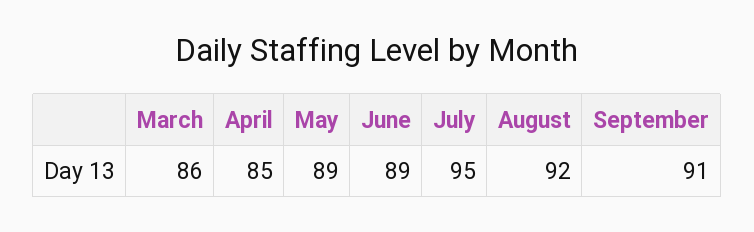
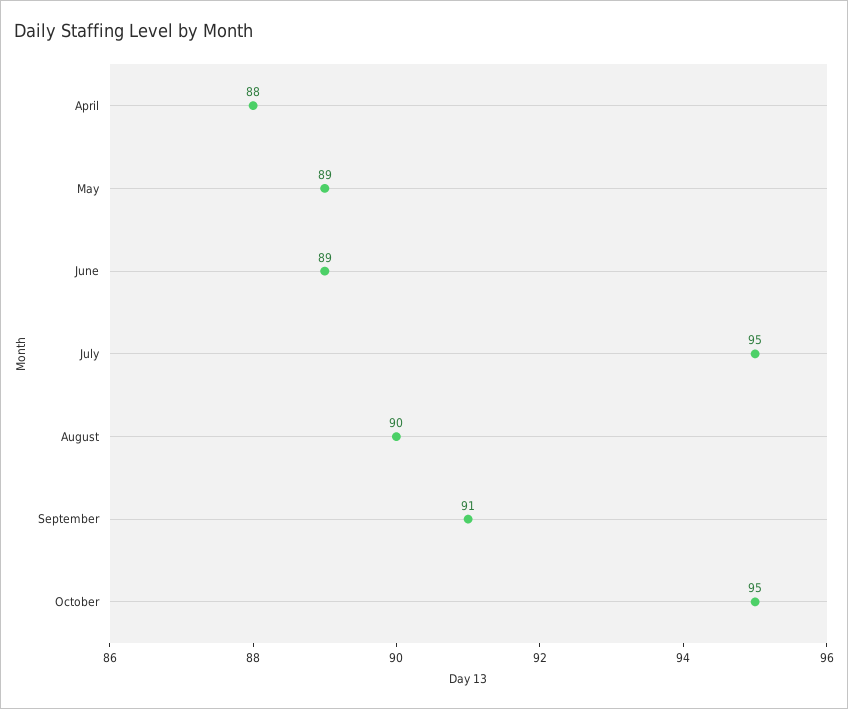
March: 86 -> none
April: 85 -> 88
August: 92 -> 90
October: none -> 95

